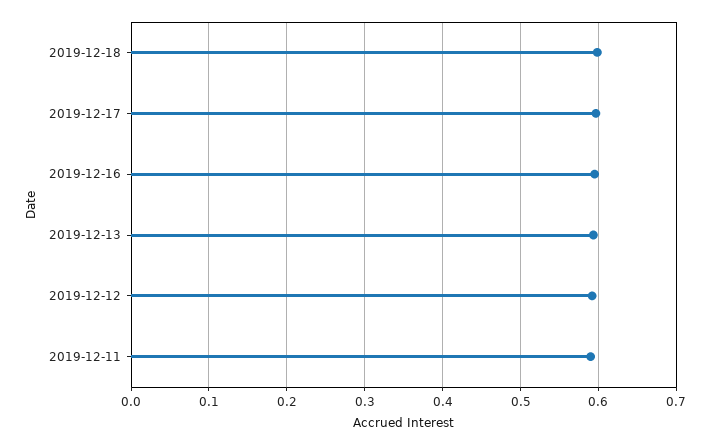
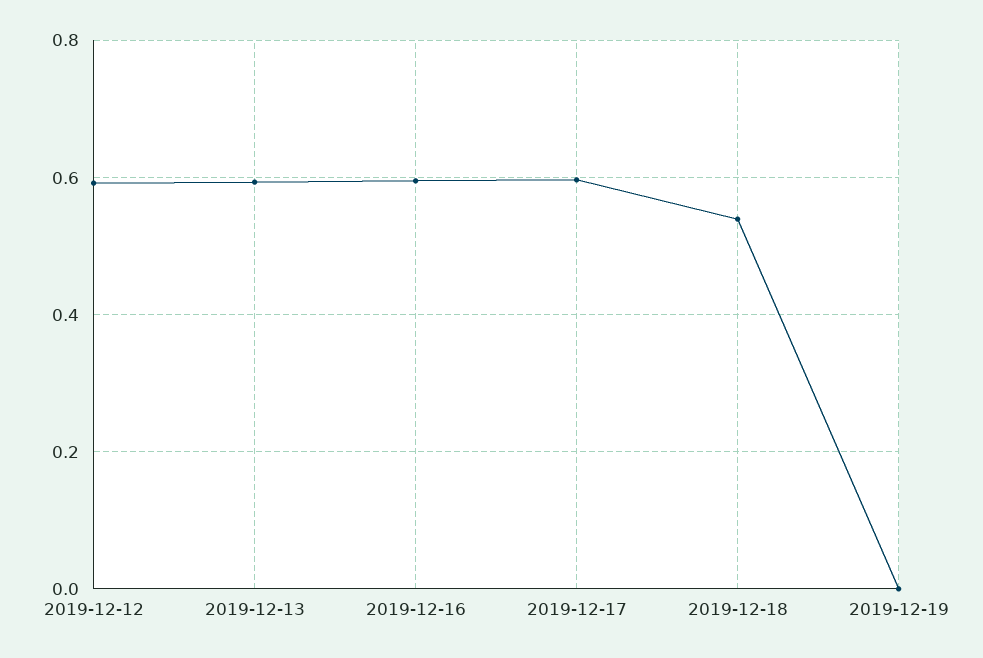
2019-12-18: 0.6 -> 0.54
2019-12-11: 0.59 -> none
2019-12-19: none -> 0

